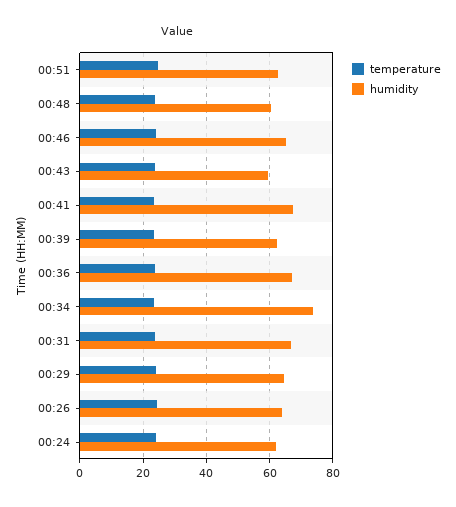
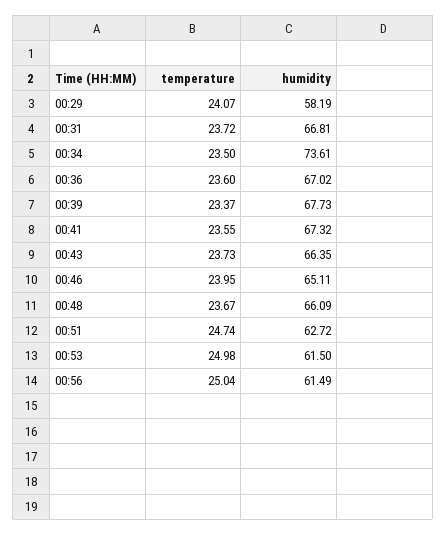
humidity, 00:48: 60 -> 66.09
humidity, 00:43: 60 -> 66.35
humidity, 00:39: 62 -> 67.73
humidity, 00:29: 64 -> 58.19
temperature, 00:26: 24 -> none
humidity, 00:26: 64 -> none
temperature, 00:24: 24 -> none
humidity, 00:24: 62 -> none
temperature, 00:53: none -> 24.98
humidity, 00:53: none -> 61.5
temperature, 00:56: none -> 25.04
humidity, 00:56: none -> 61.49

